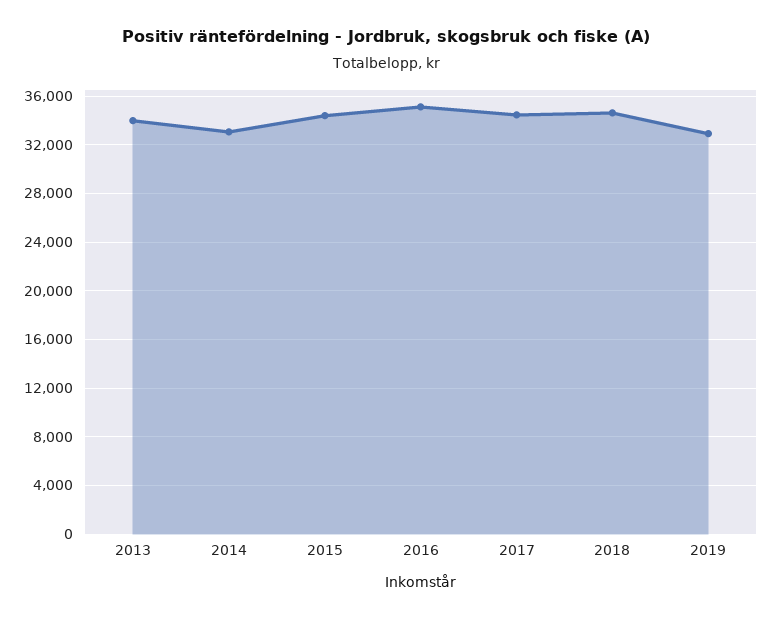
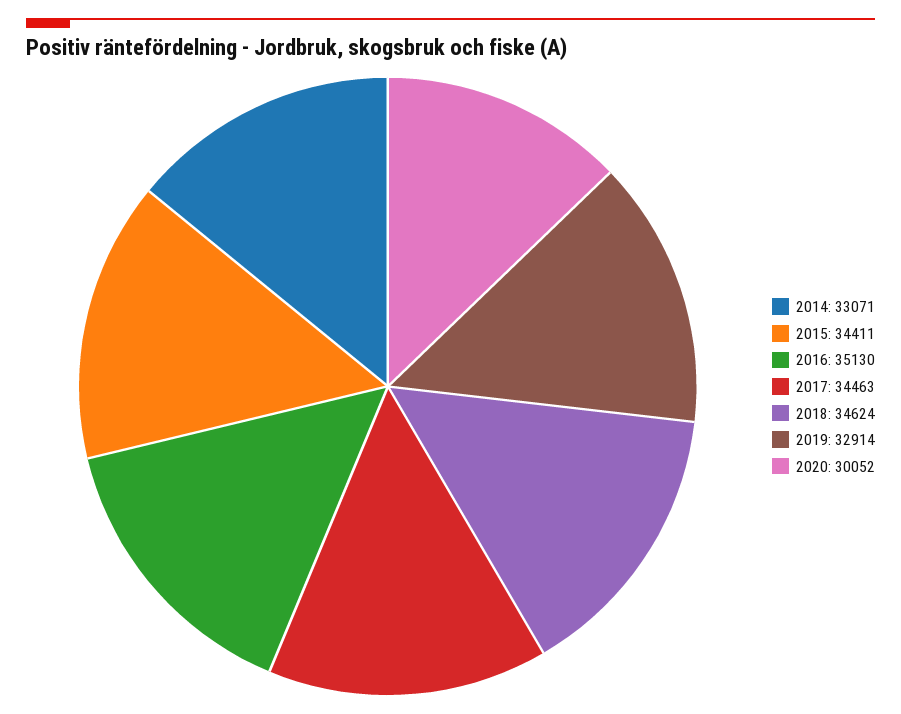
2013: 34000 -> none
2020: none -> 30052

